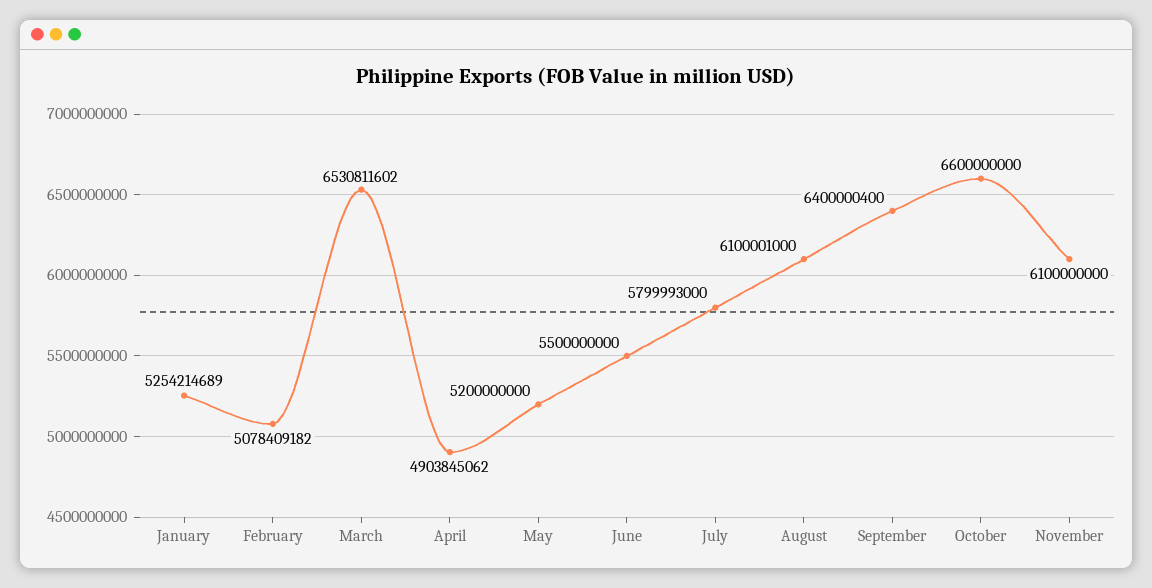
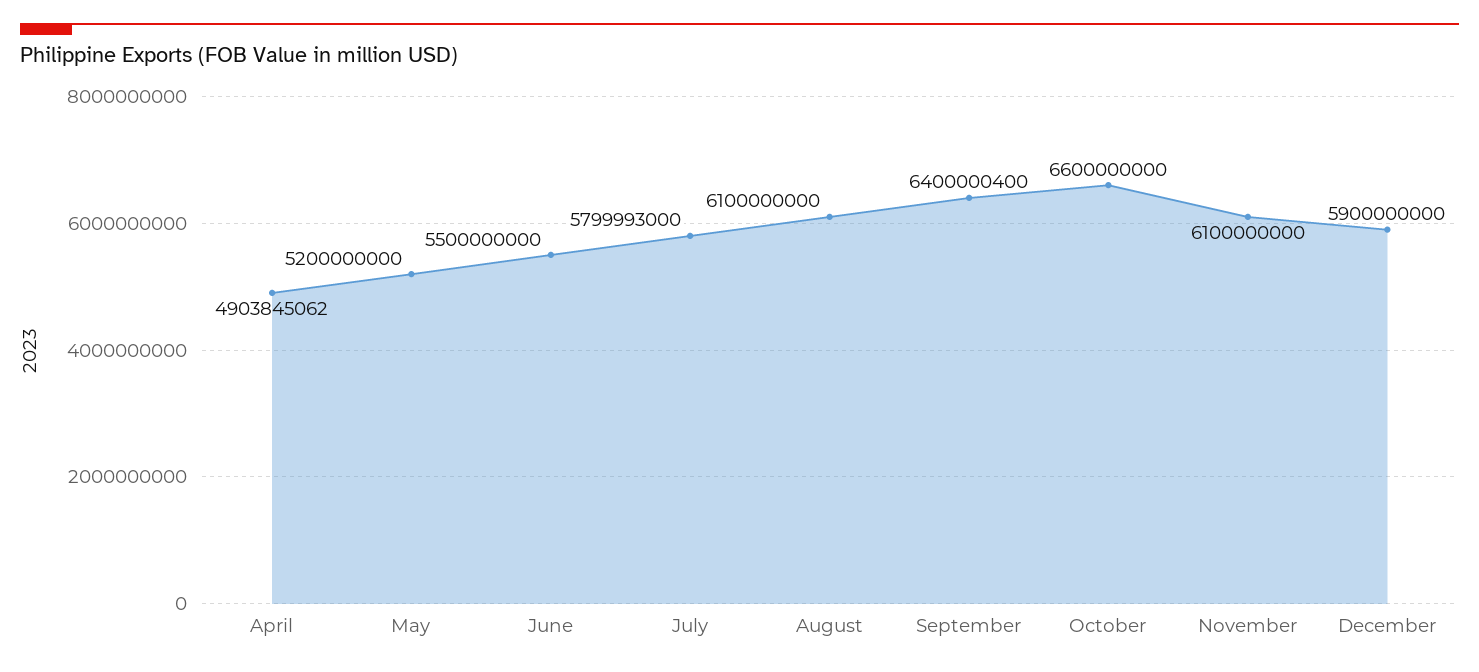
January: 5254214689 -> none
February: 5078409182 -> none
March: 6530811602 -> none
August: 6100001000 -> 6100000000
December: none -> 5900000000

